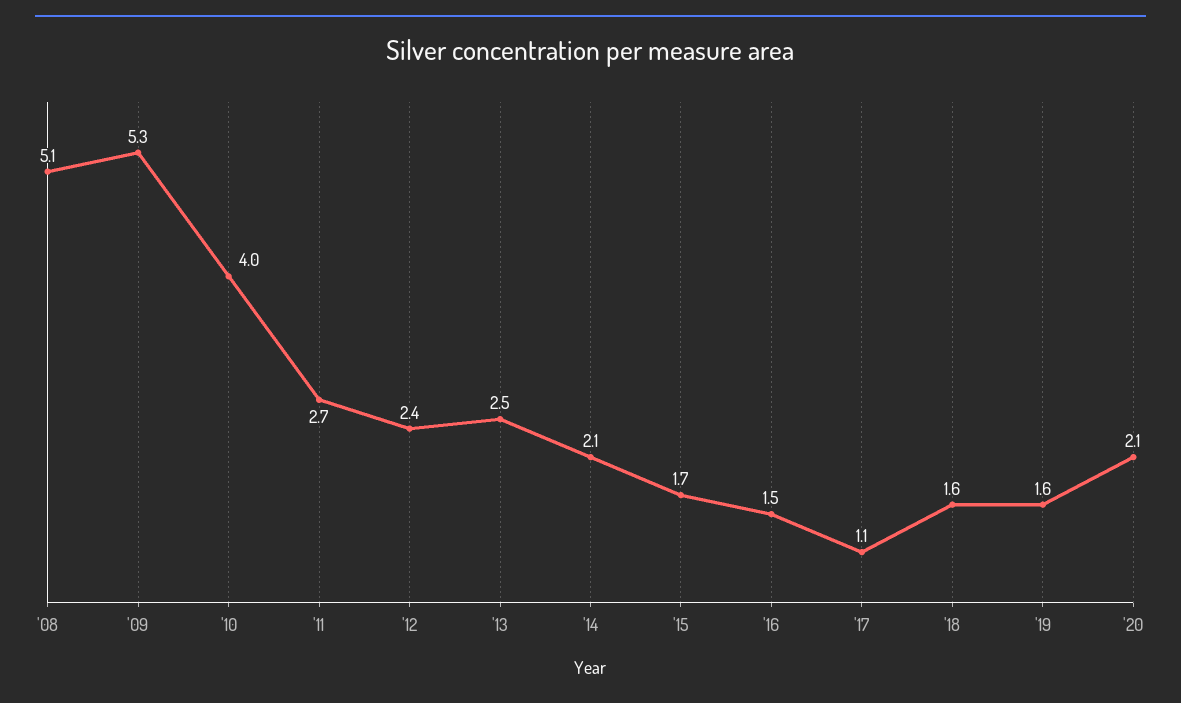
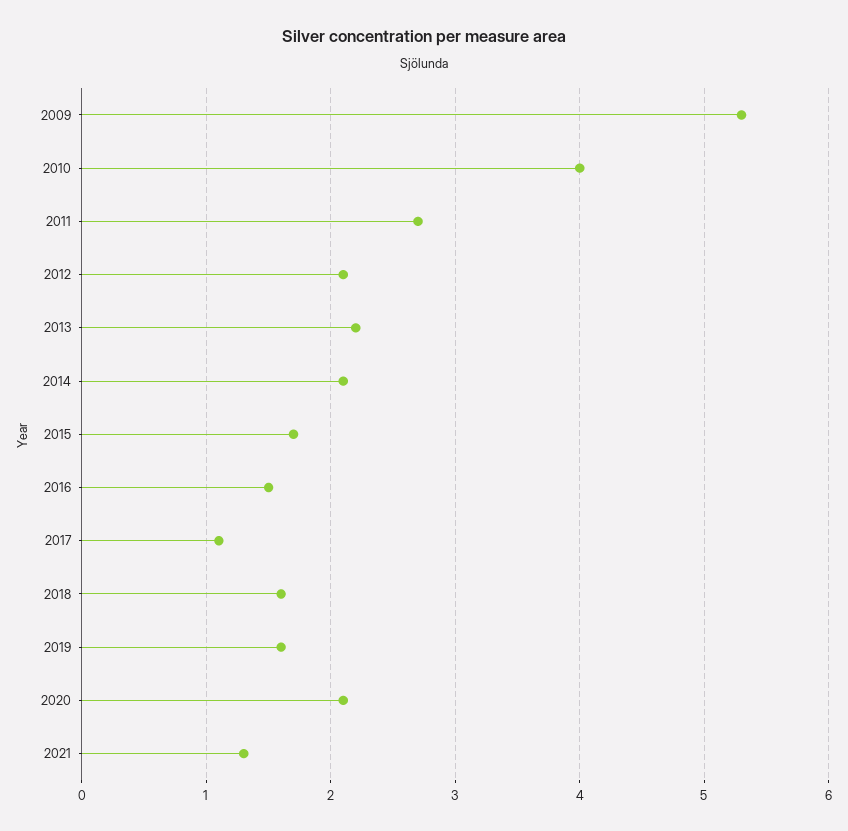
'08: 5.1 -> none
'12: 2.4 -> 2.1
'13: 2.5 -> 2.2
2021: none -> 1.3

